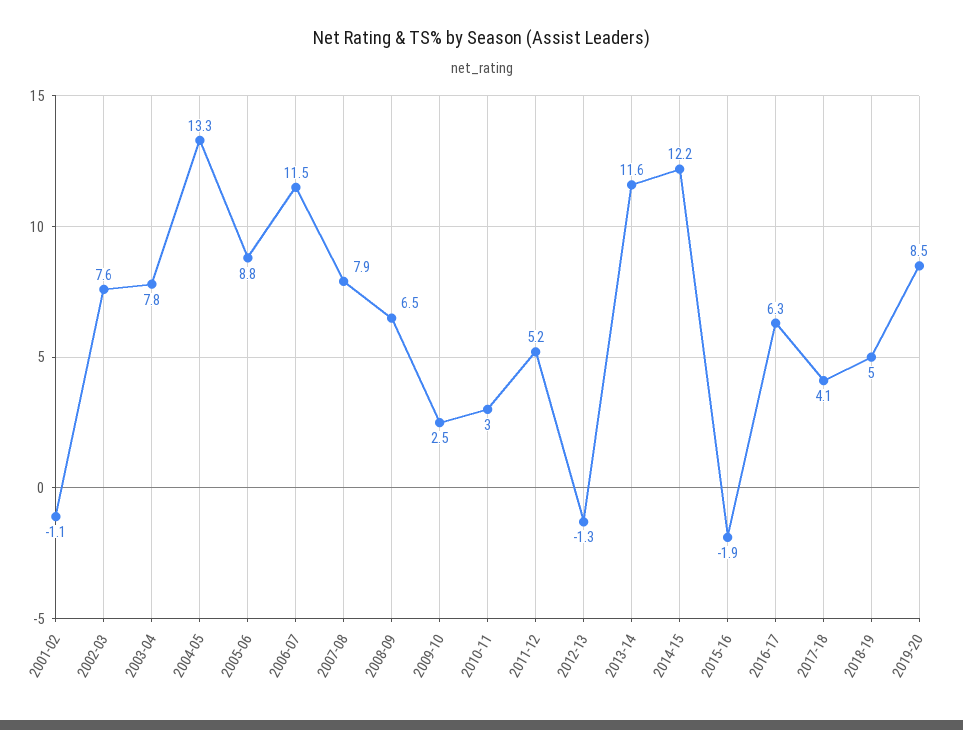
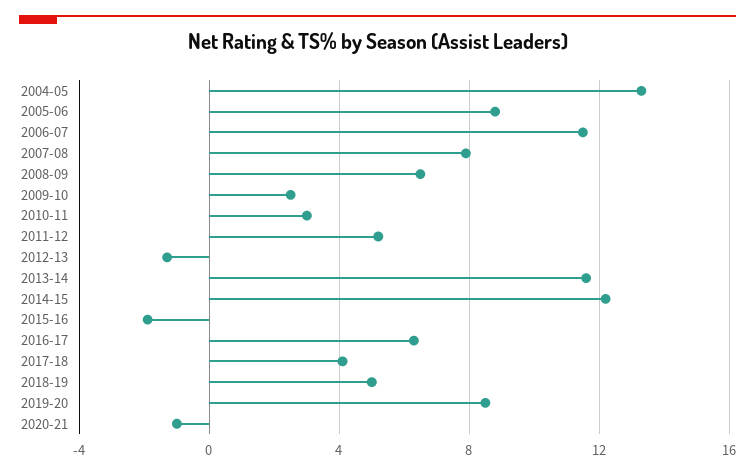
2001-02: -1.1 -> none
2002-03: 7.6 -> none
2003-04: 7.8 -> none
2020-21: none -> -1

